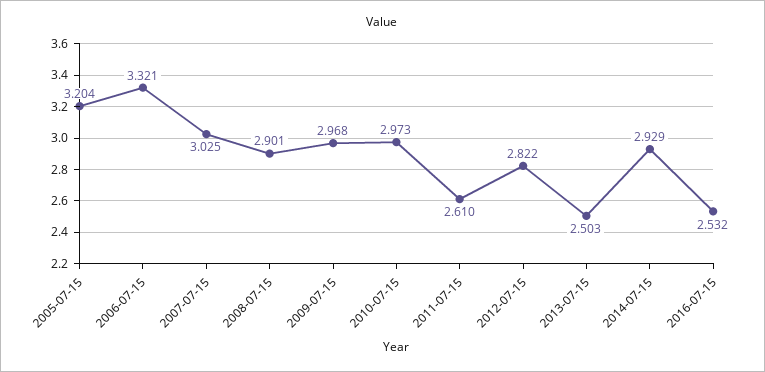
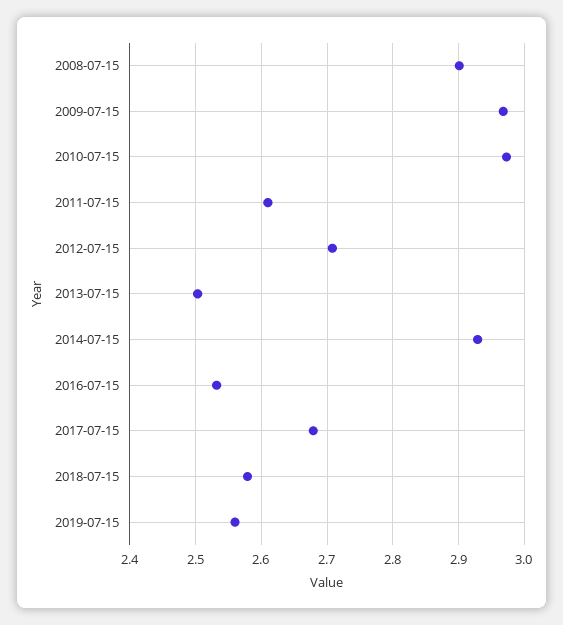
2005-07-15: 3.204 -> none
2006-07-15: 3.321 -> none
2007-07-15: 3.025 -> none
2012-07-15: 2.822 -> 2.71
2017-07-15: none -> 2.68
2018-07-15: none -> 2.58
2019-07-15: none -> 2.56

